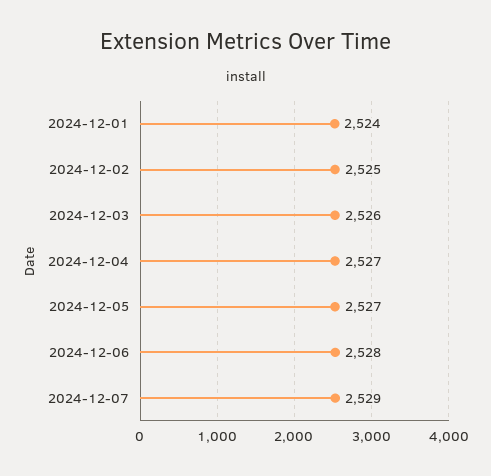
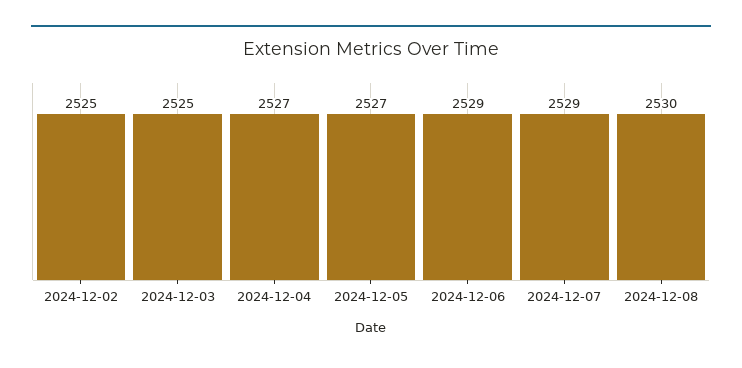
2024-12-01: 2524 -> none
2024-12-03: 2526 -> 2525
2024-12-06: 2528 -> 2529
2024-12-08: none -> 2530

